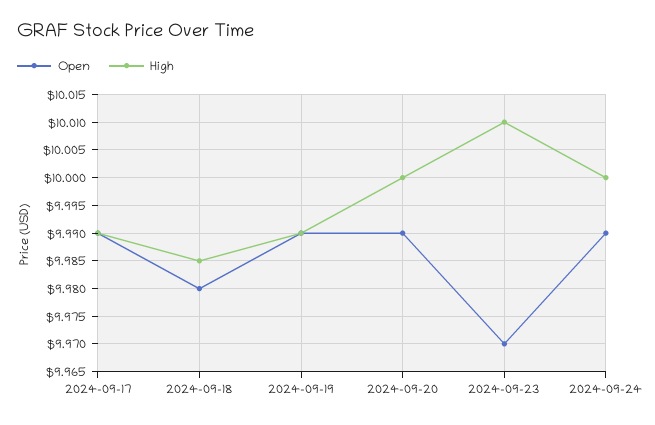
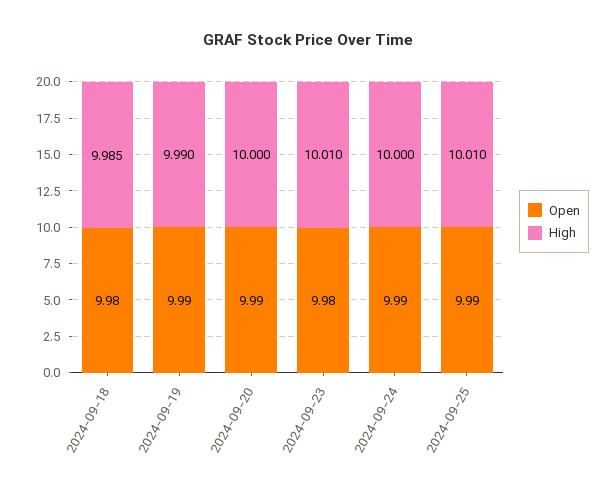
Open, 2024-09-17: 9.99 -> none
High, 2024-09-17: 9.99 -> none
Open, 2024-09-23: 9.97 -> 9.98
Open, 2024-09-25: none -> 9.99
High, 2024-09-25: none -> 10.01

